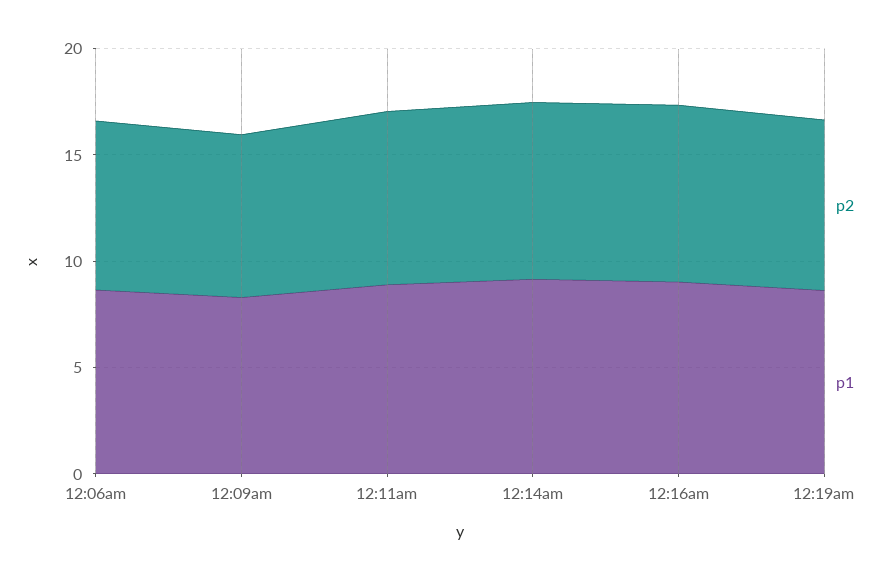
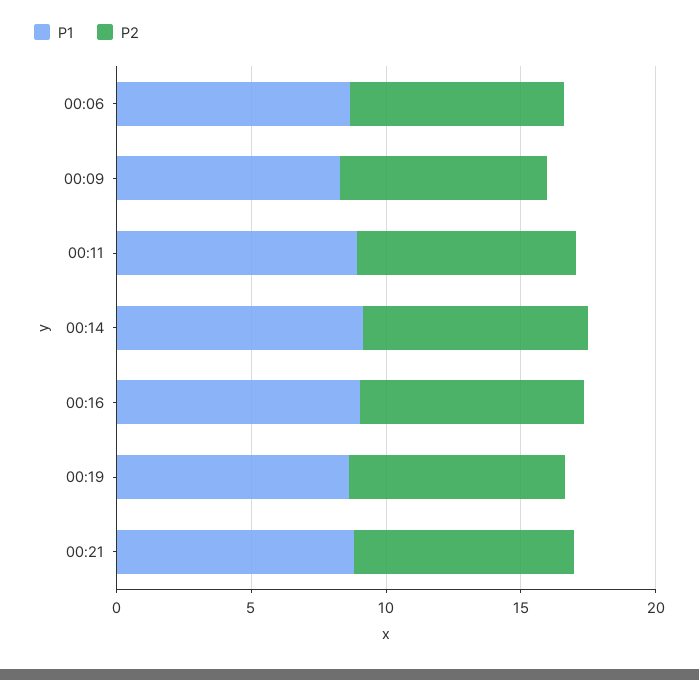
p1, 00:21: none -> 9
p2, 00:21: none -> 8

